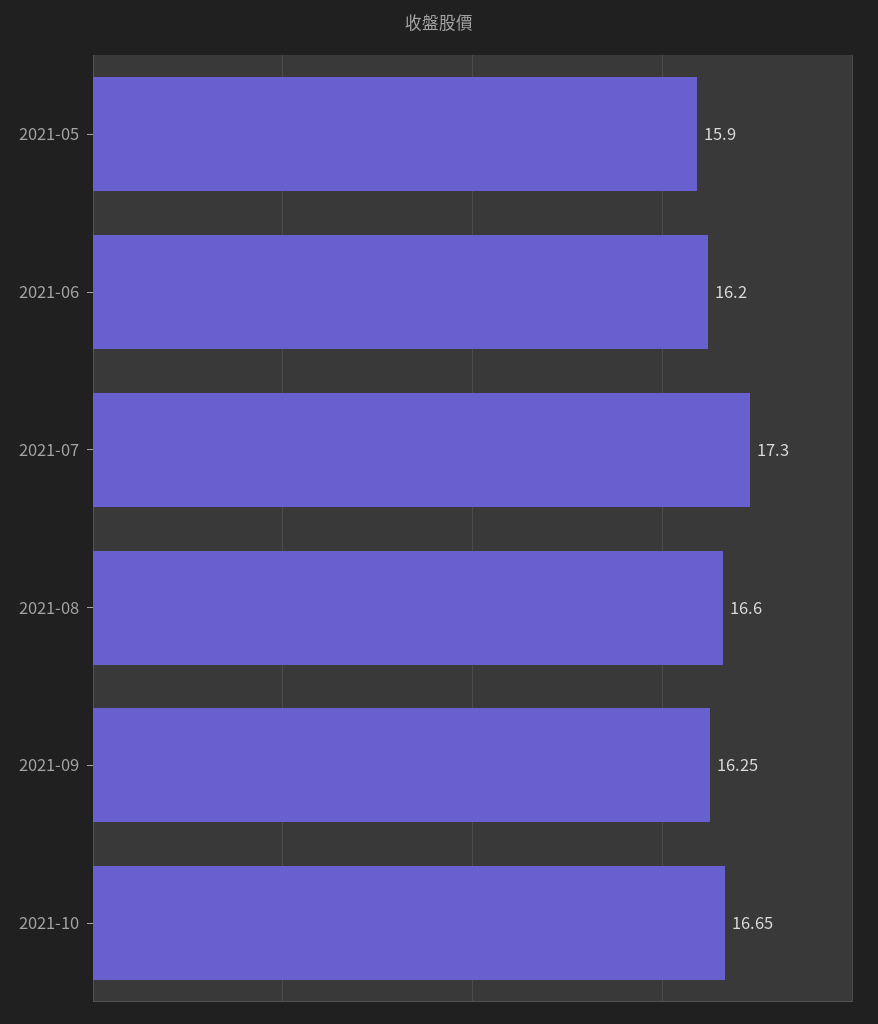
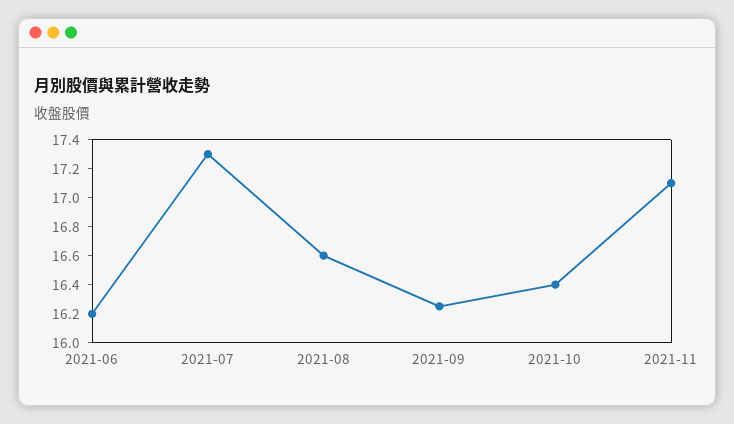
2021-05: 15.9 -> none
2021-10: 16.65 -> 16.4
2021-11: none -> 17.1

